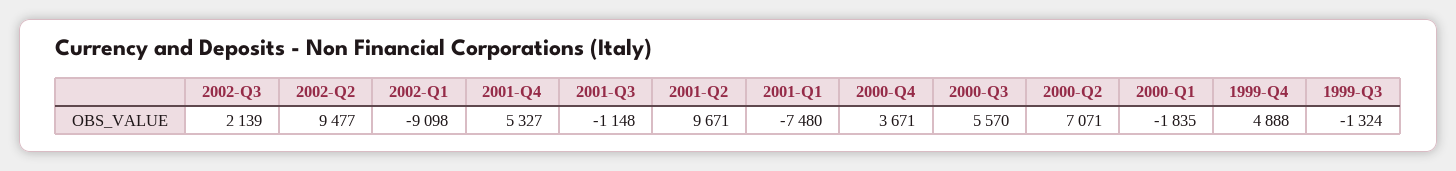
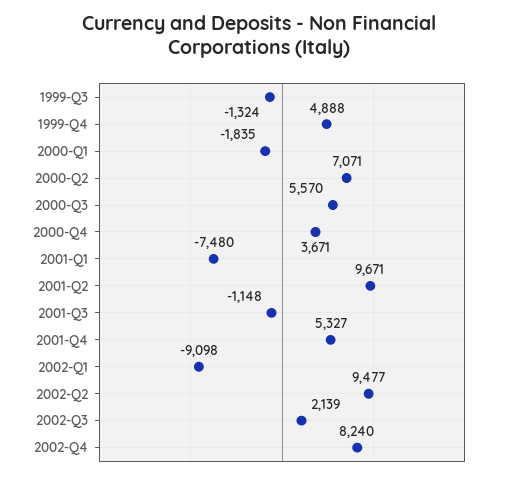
2002-Q4: none -> 8240

